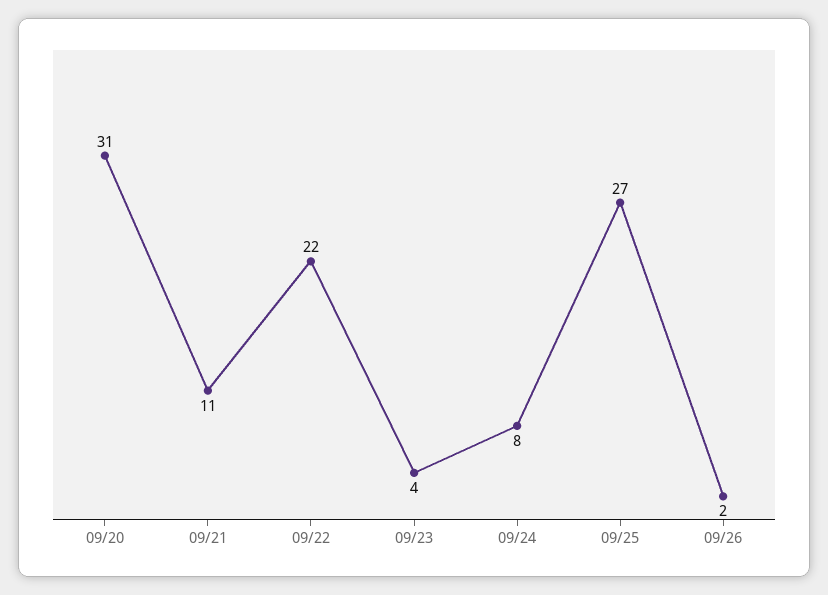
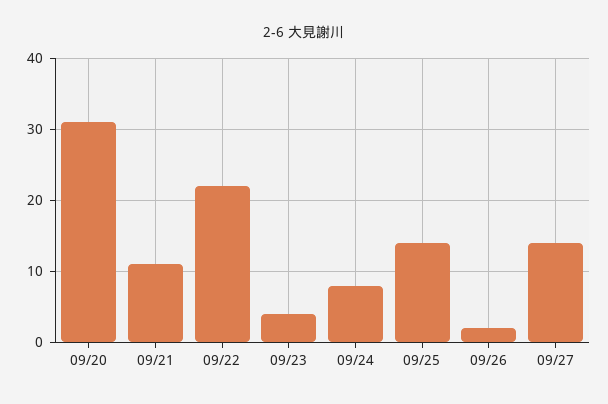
09/25: 27 -> 14
09/27: none -> 14

